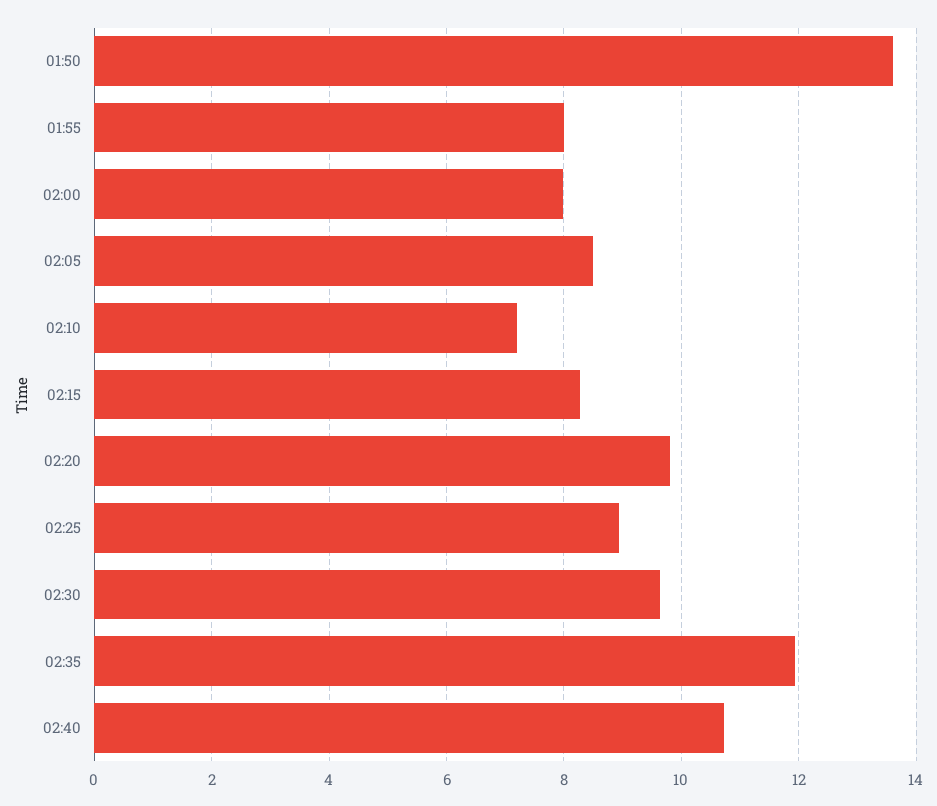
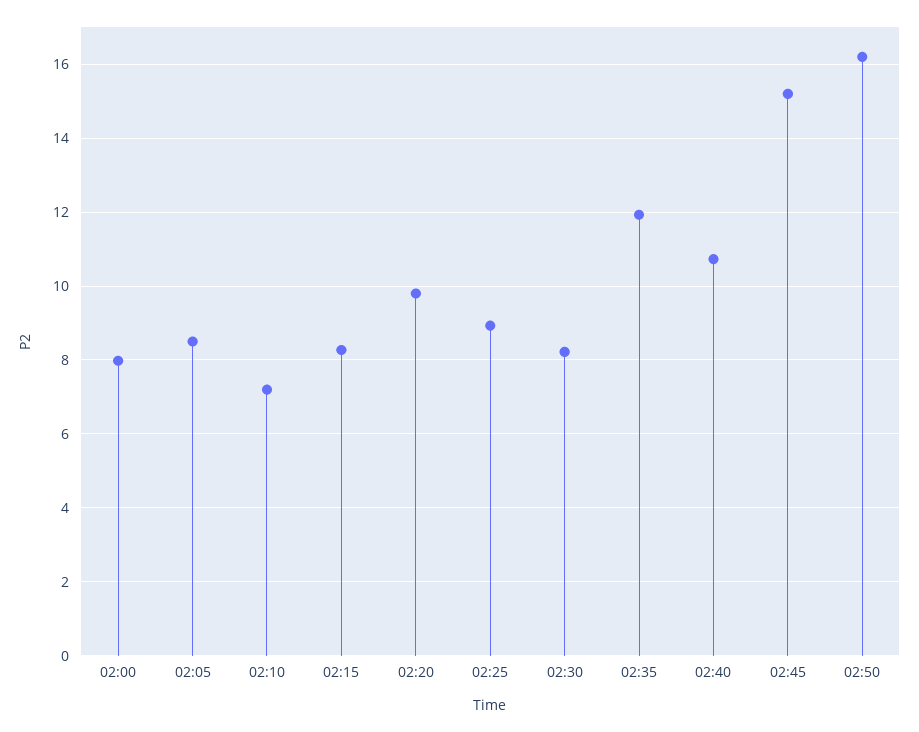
01:50: 13.6 -> none
01:55: 8 -> none
02:30: 9.6 -> 8.2
02:45: none -> 15.2
02:50: none -> 16.2

